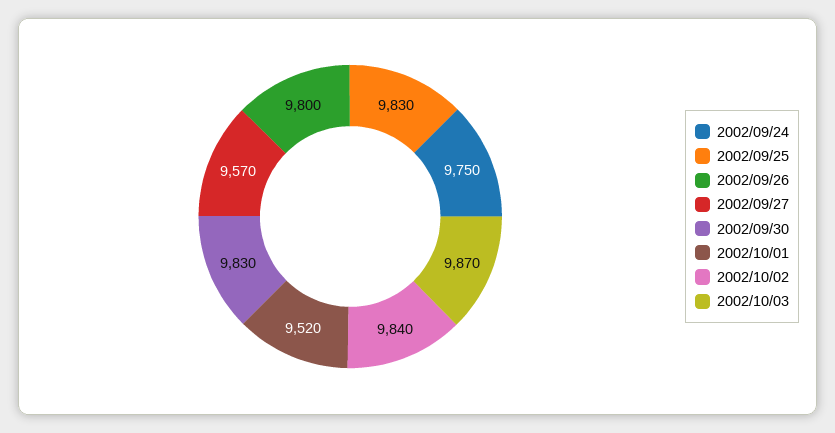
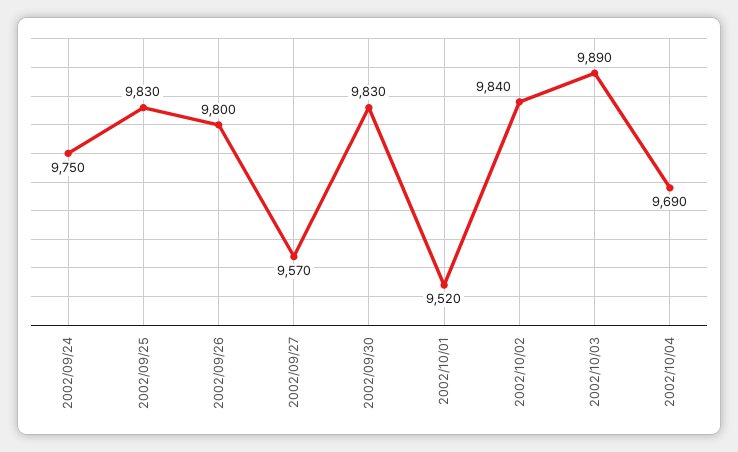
2002/10/03: 9870 -> 9890
2002/10/04: none -> 9690

